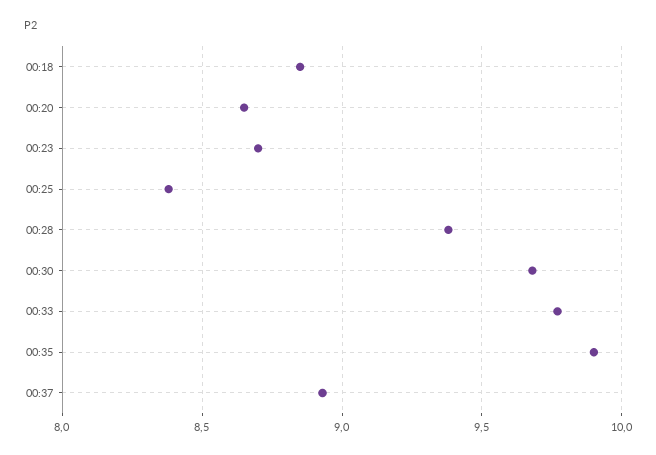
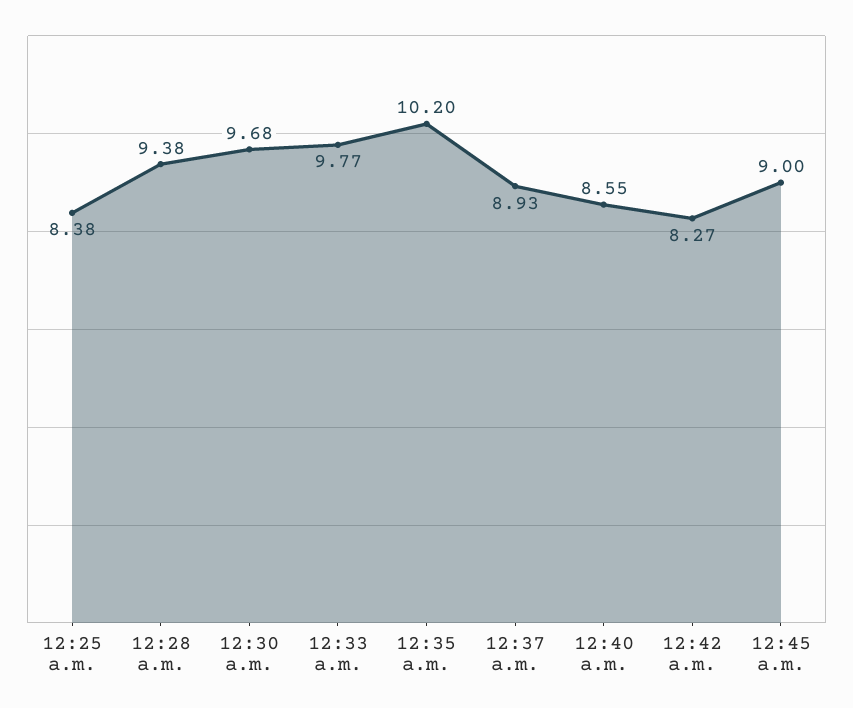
00:18: 8.85 -> none
00:20: 8.65 -> none
00:23: 8.7 -> none
00:35: 9.9 -> 10.2
12:40 a.m.: none -> 8.55
12:42 a.m.: none -> 8.27
12:45 a.m.: none -> 9

